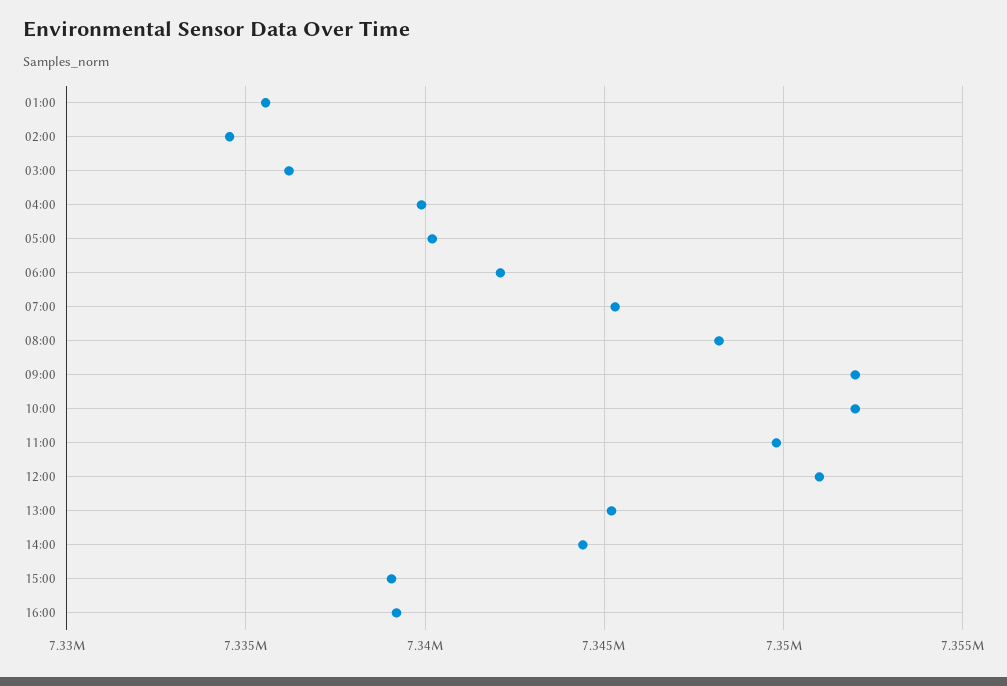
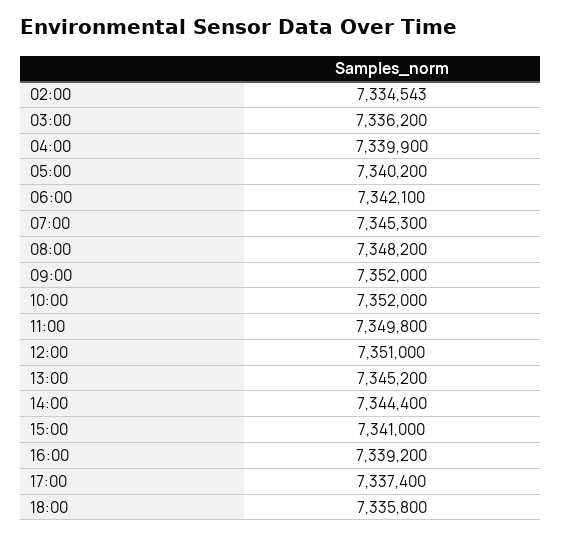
01:00: 7335500 -> none
15:00: 7339000 -> 7341000
17:00: none -> 7337400
18:00: none -> 7335800

